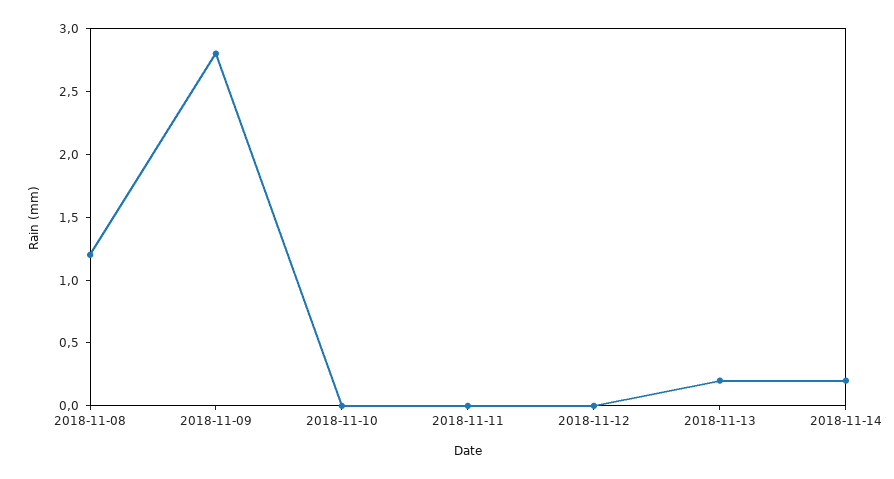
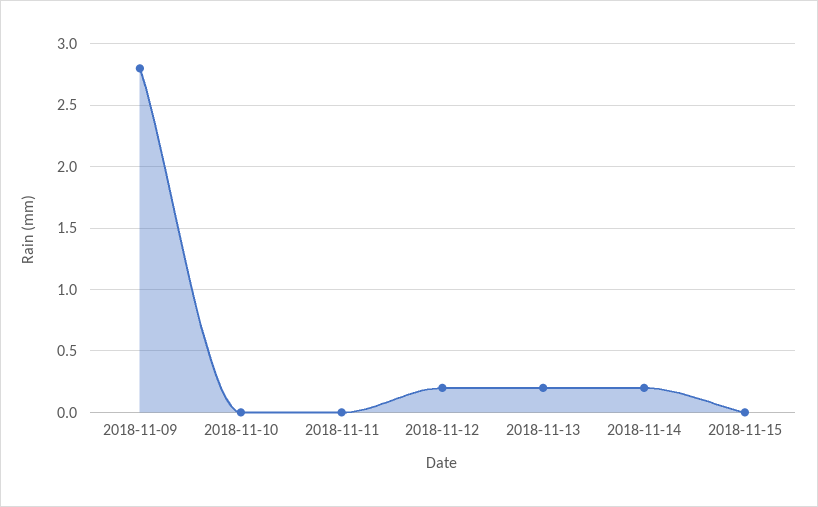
2018-11-08: 1.2 -> none
2018-11-12: 0 -> 0.2
2018-11-15: none -> 0

